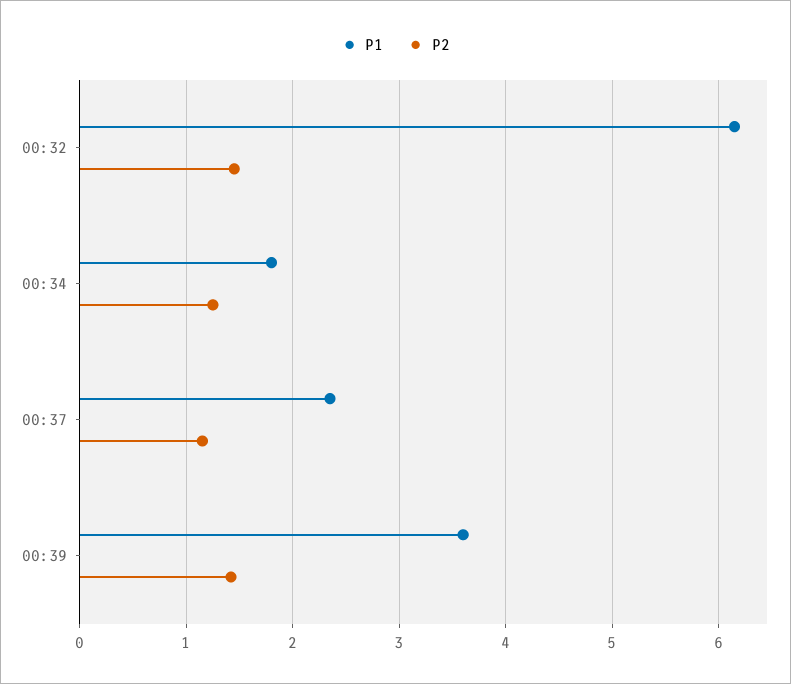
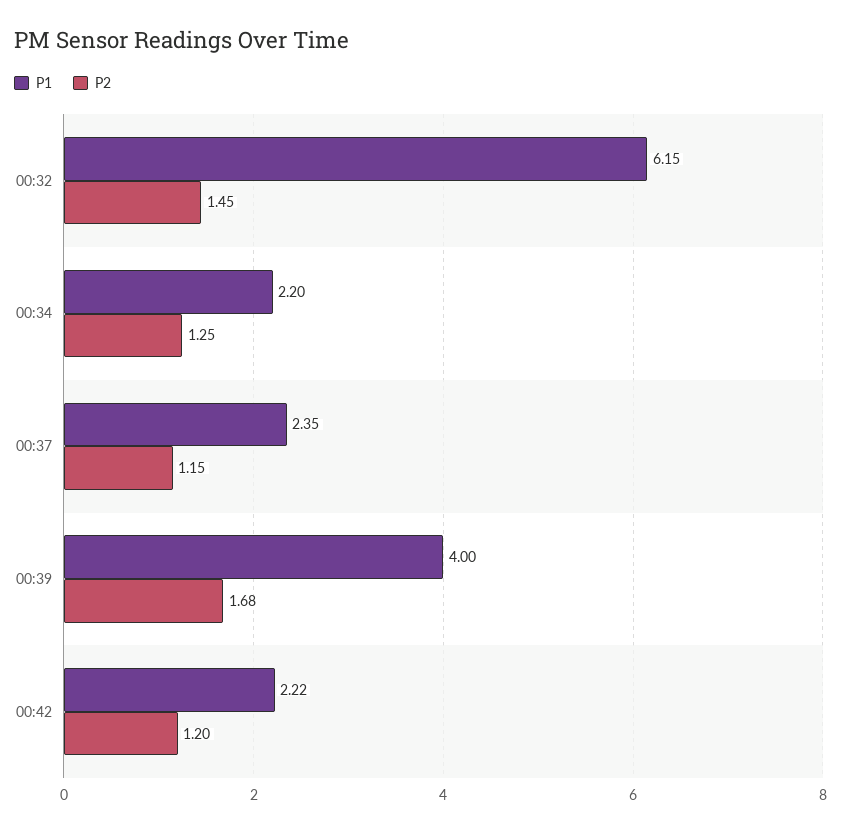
P1, 00:34: 1.8 -> 2.2
P1, 00:39: 3.6 -> 4
P2, 00:39: 1.4 -> 1.68
P1, 00:42: none -> 2.22
P2, 00:42: none -> 1.2

